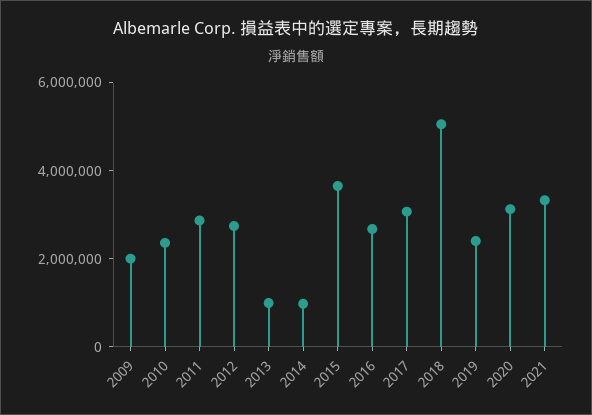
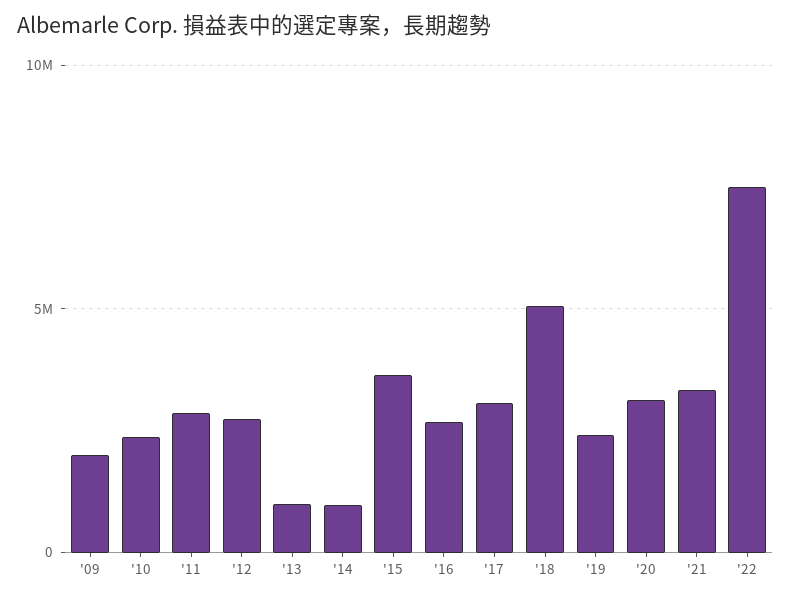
'22: none -> 7500000

